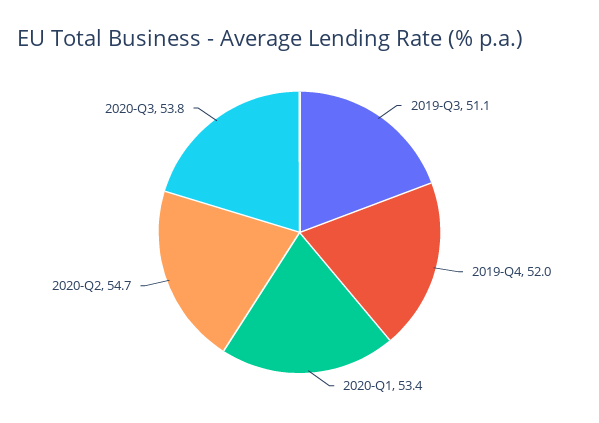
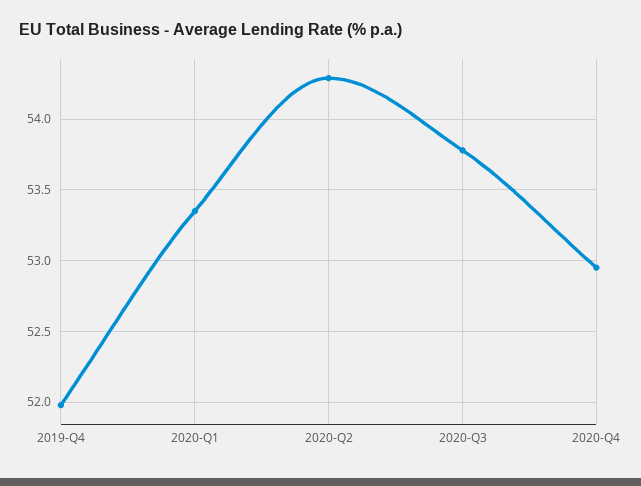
2019-Q3: 51.1 -> none
2020-Q2: 54.7 -> 54.3
2020-Q4: none -> 52.95

